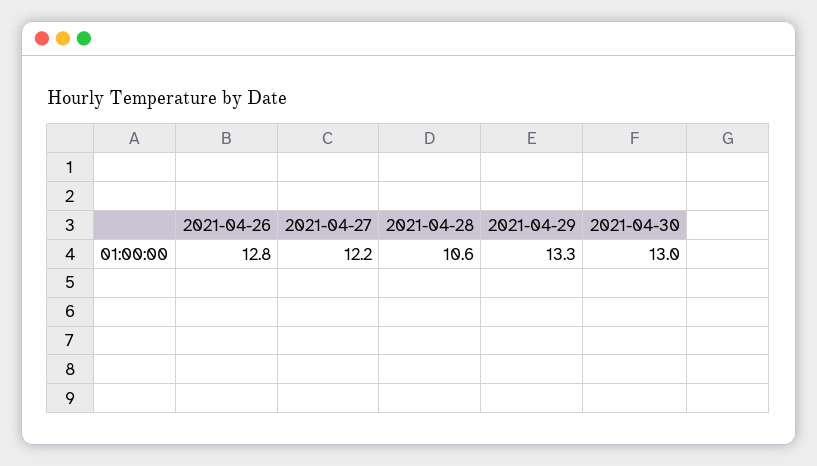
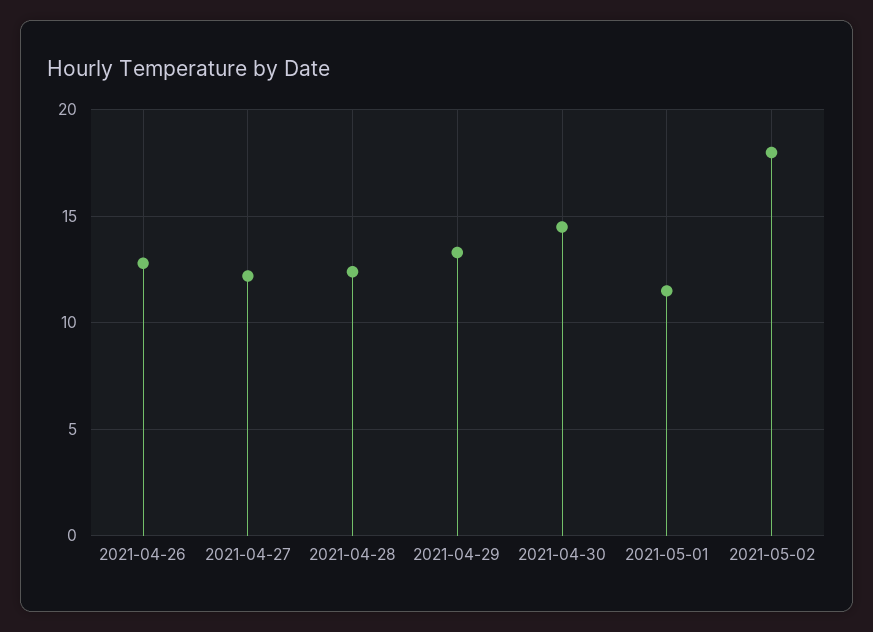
2021-04-28: 10.6 -> 12.5
2021-04-30: 13 -> 14.5
2021-05-01: none -> 11.5
2021-05-02: none -> 18

